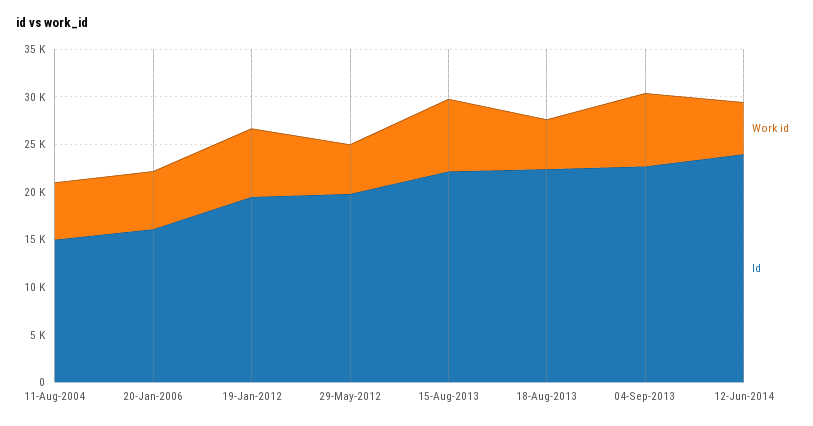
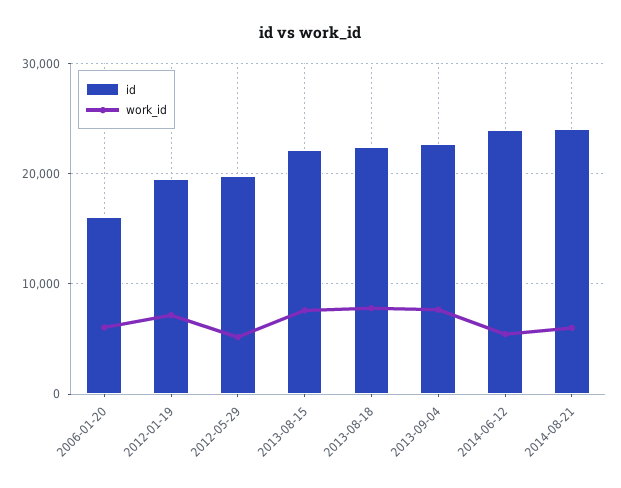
Work id, 11-Aug-2004: 6000 -> none
Id, 11-Aug-2004: 15000 -> none
Work id, 18-Aug-2013: 5000 -> 8000
Id, 2014-08-21: none -> 24000
Work id, 2014-08-21: none -> 6000

